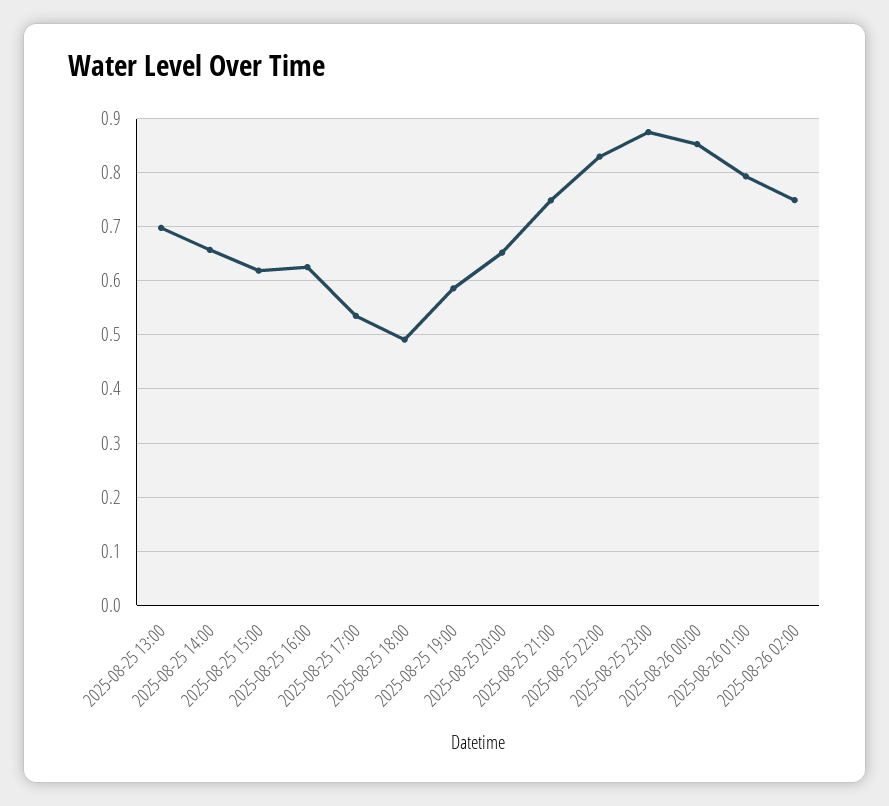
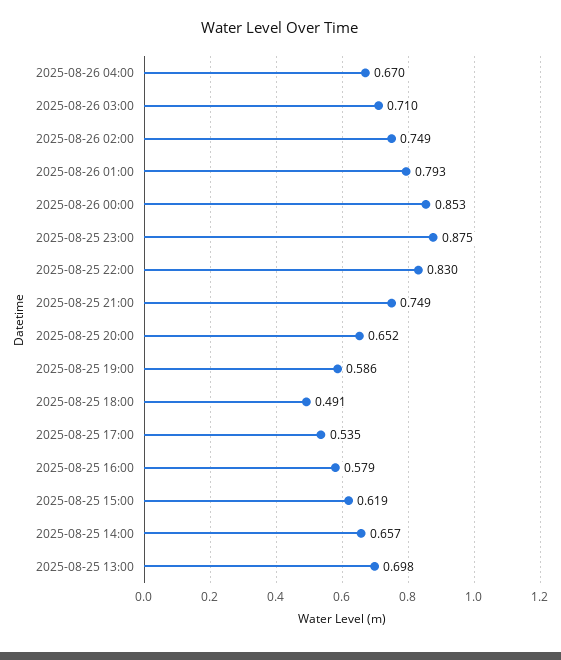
2025-08-25 16:00: 0.62 -> 0.579
2025-08-26 04:00: none -> 0.67
2025-08-26 03:00: none -> 0.71

